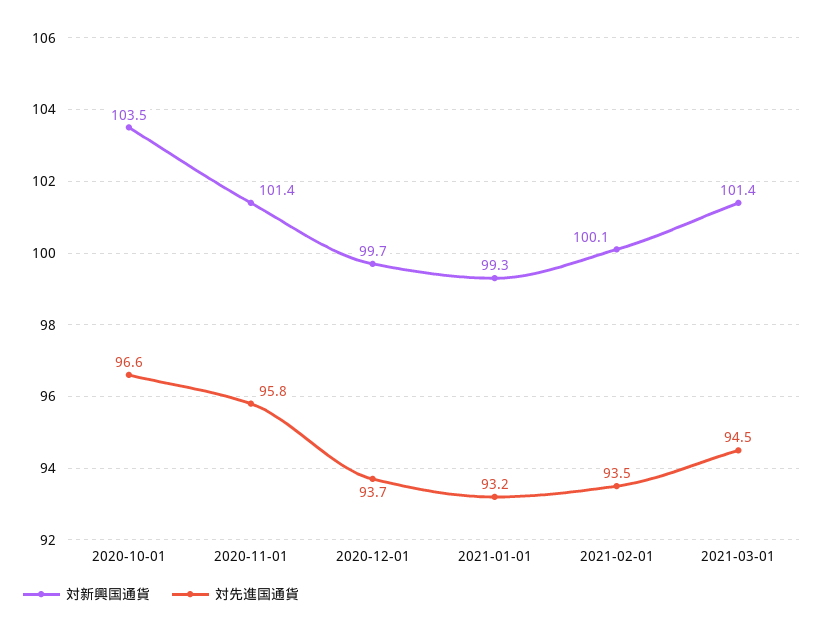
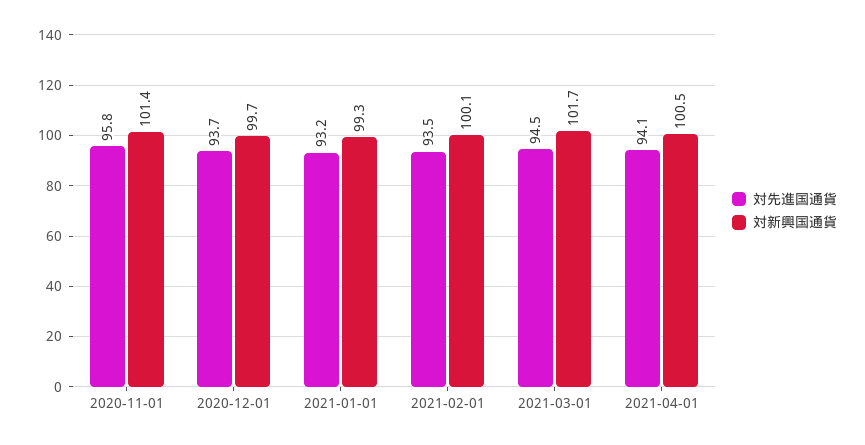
対新興国通貨, 2020-10-01: 103.5 -> none
対先進国通貨, 2020-10-01: 96.6 -> none
対新興国通貨, 2021-03-01: 101.4 -> 101.7
対先進国通貨, 2021-04-01: none -> 94.1
対新興国通貨, 2021-04-01: none -> 100.5

